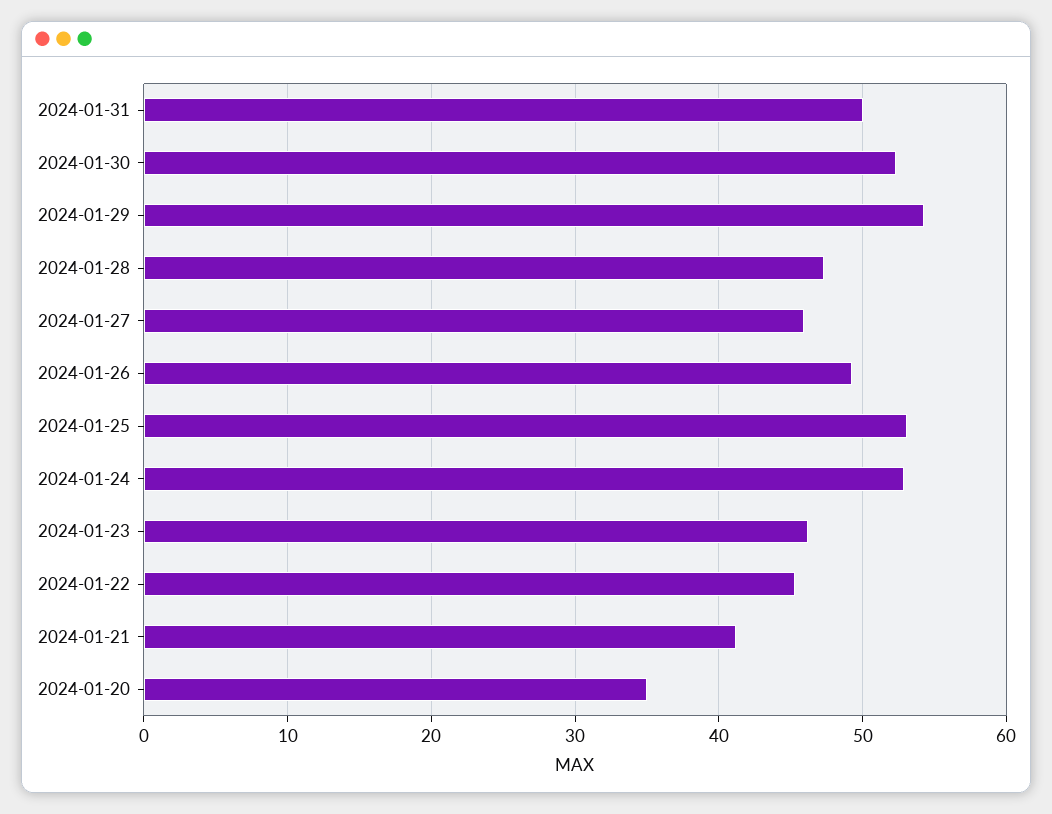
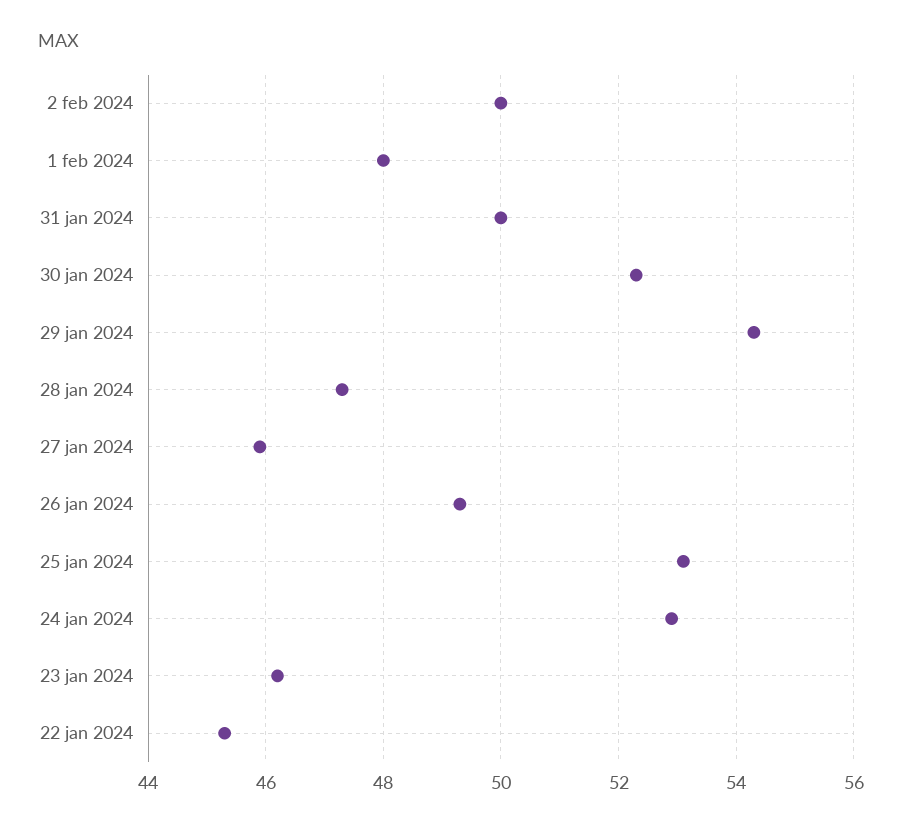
2024-01-21: 41 -> none
2024-01-20: 35 -> none
2 feb 2024: none -> 50
1 feb 2024: none -> 48

